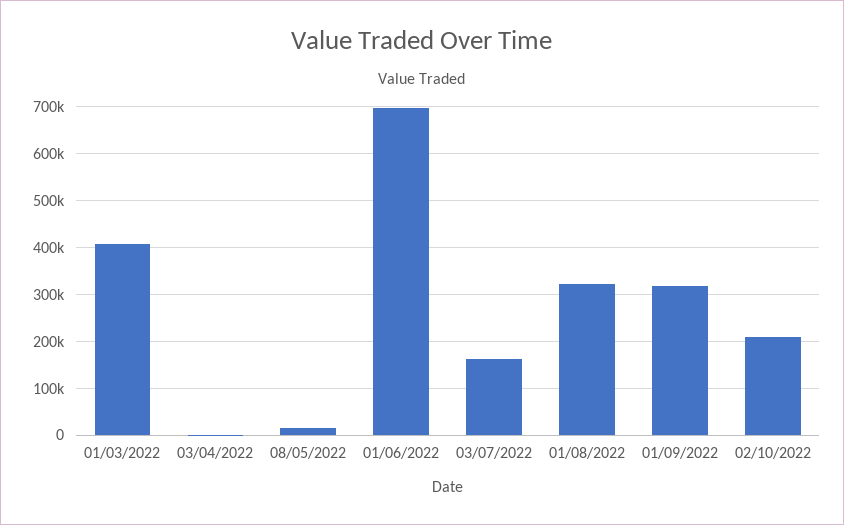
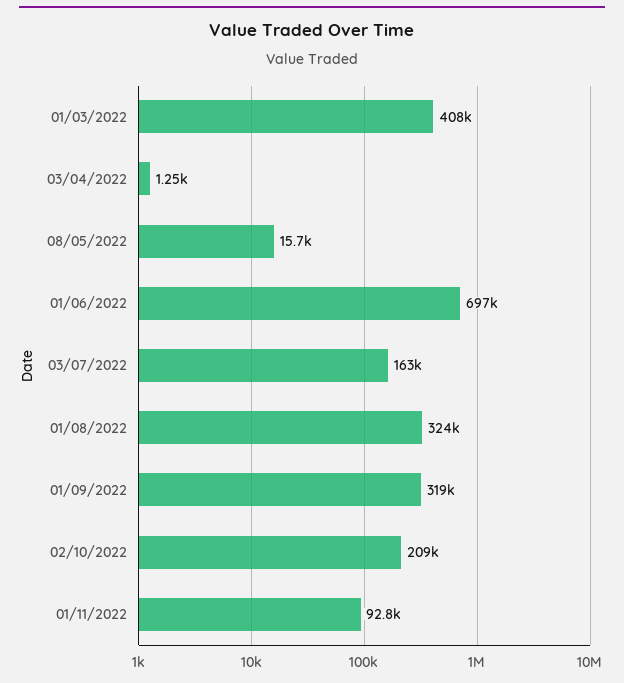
01/11/2022: none -> 92800

